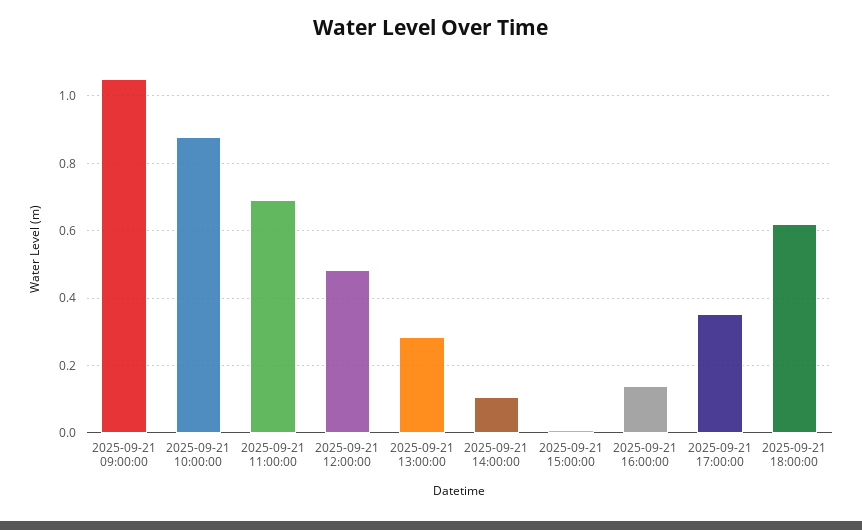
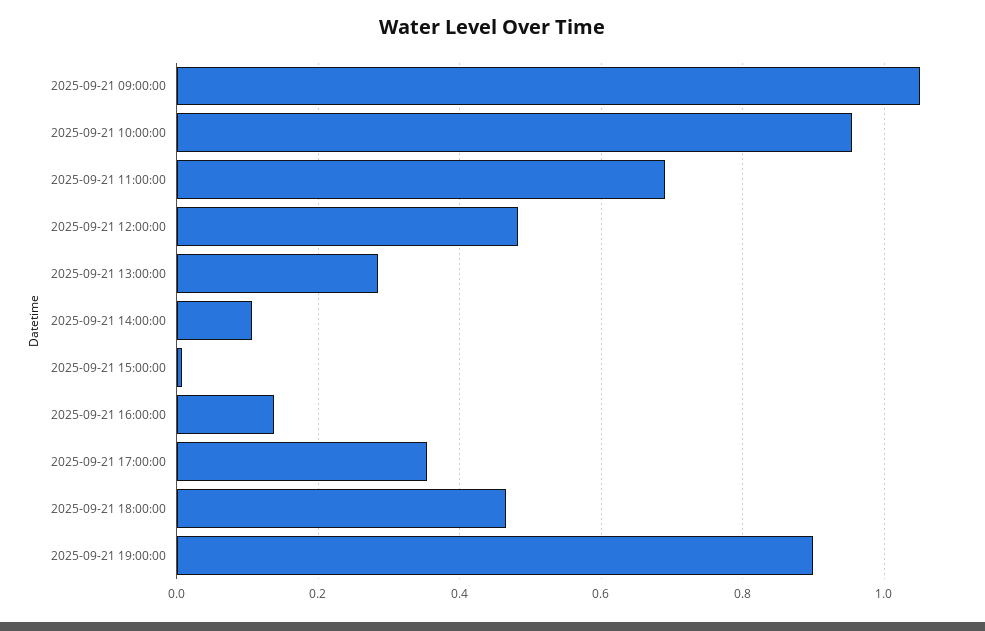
2025-09-21 10:00:00: 0.88 -> 0.96
2025-09-21 18:00:00: 0.62 -> 0.46
2025-09-21 19:00:00: none -> 0.9

